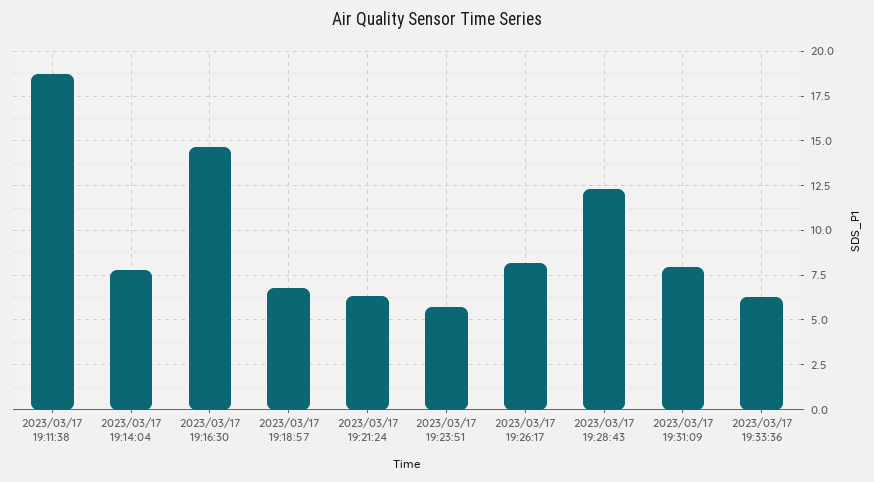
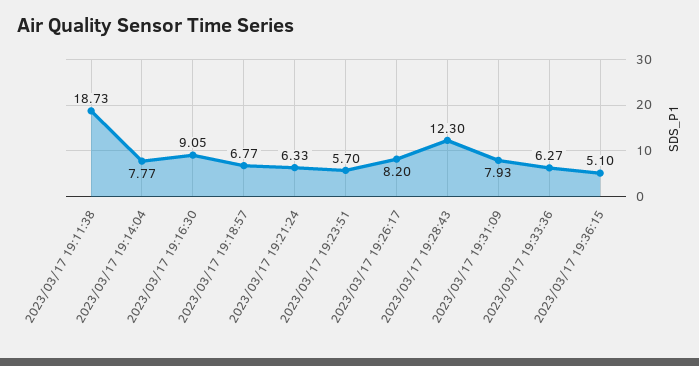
2023/03/17 19:16:30: 14.5 -> 9.05
2023/03/17 19:36:15: none -> 5.1

